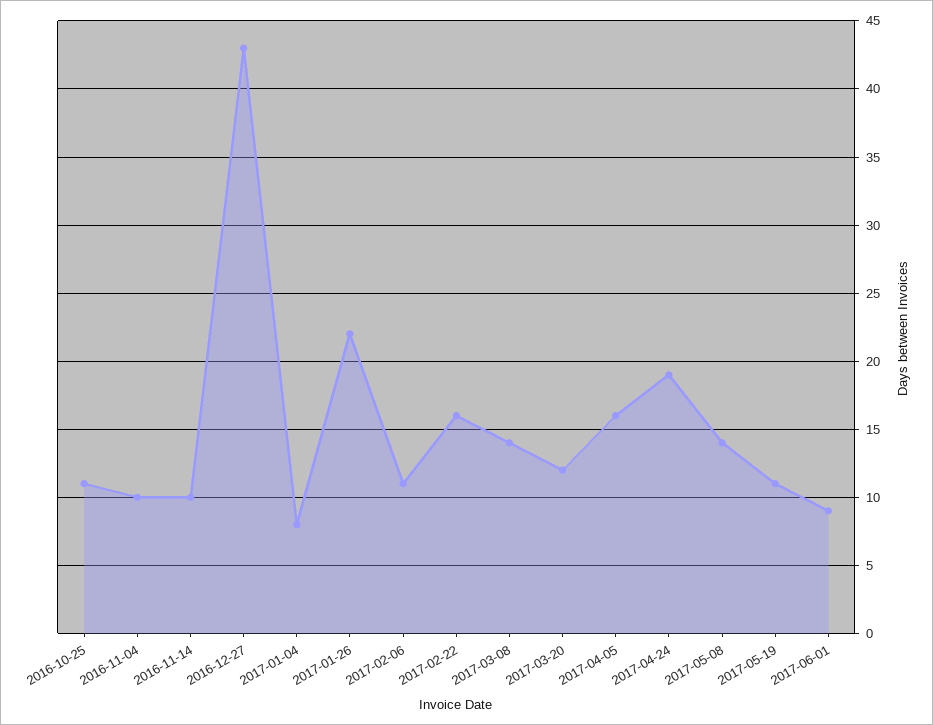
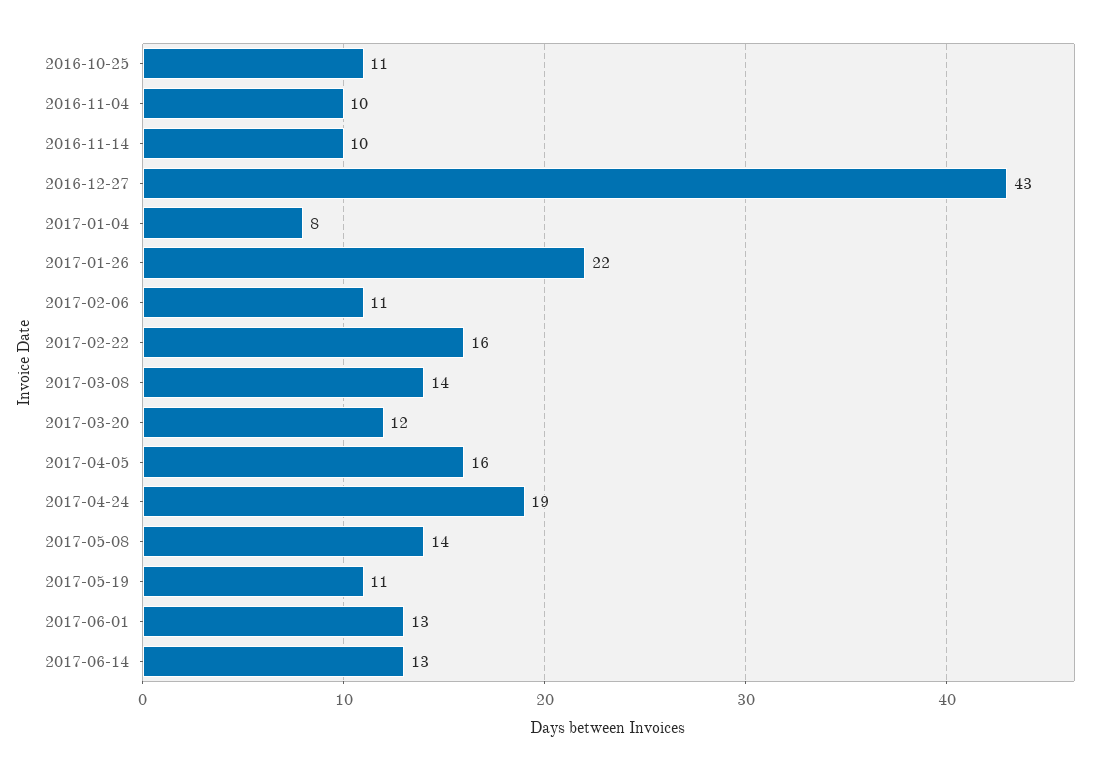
2017-06-01: 9 -> 13
2017-06-14: none -> 13

